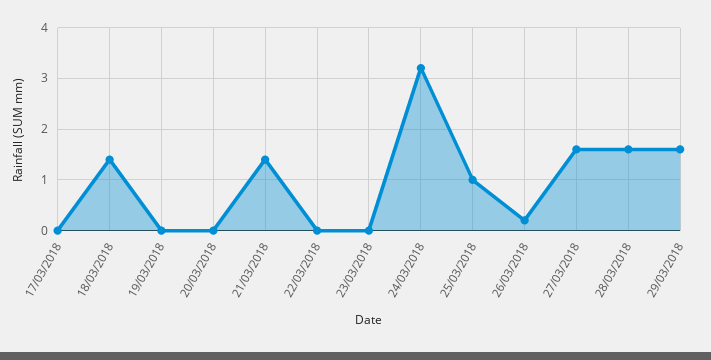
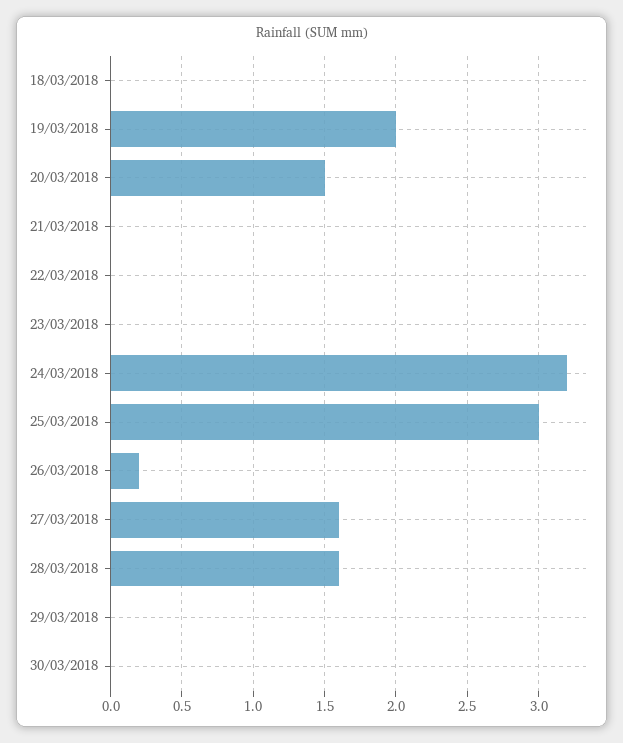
17/03/2018: 0 -> none
18/03/2018: 1.5 -> 0
19/03/2018: 0 -> 2
20/03/2018: 0 -> 1.5
21/03/2018: 1.5 -> 0
25/03/2018: 1 -> 3
29/03/2018: 1.5 -> 0
30/03/2018: none -> 0

